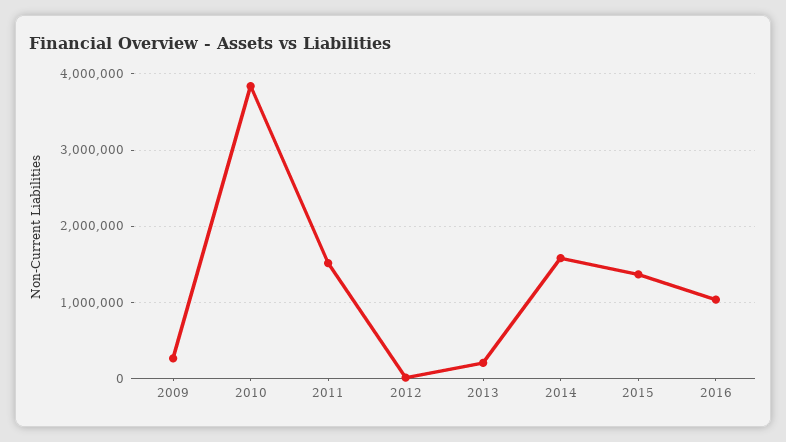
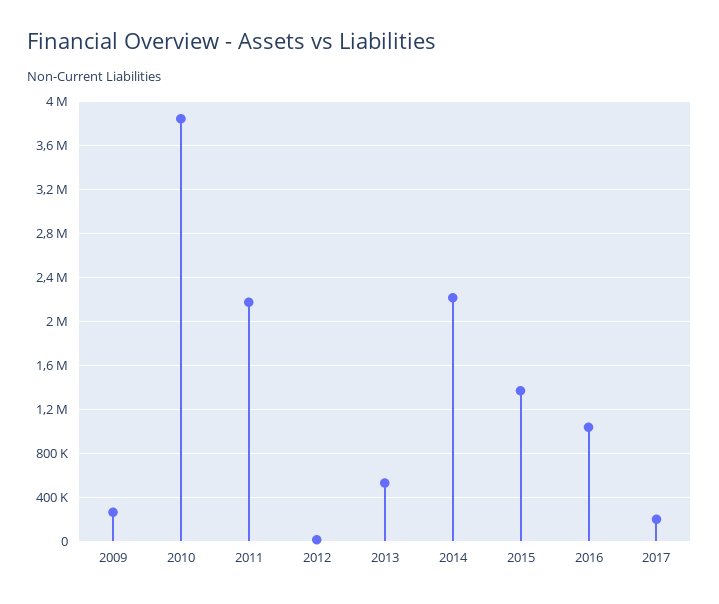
2011: 1500000 -> 2200000
2013: 200000 -> 500000
2014: 1600000 -> 2200000
2017: none -> 200000

